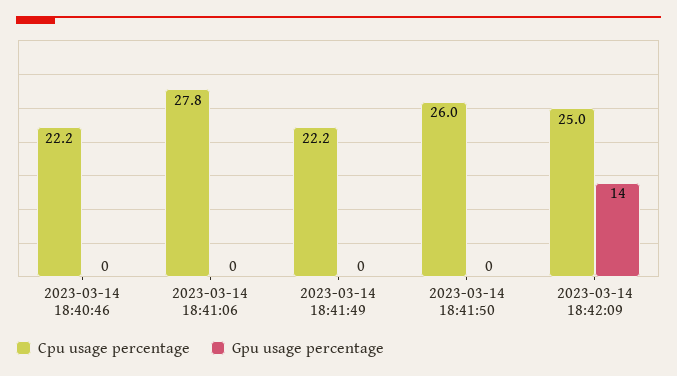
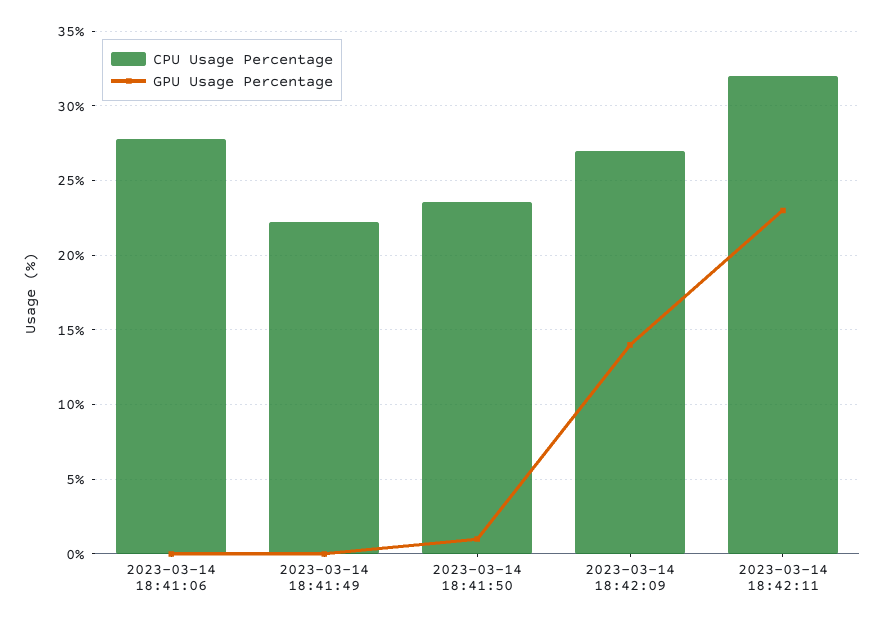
Cpu usage percentage, 2023-03-14 18:40:46: 22.2 -> none
Gpu usage percentage, 2023-03-14 18:40:46: 0 -> none
Cpu usage percentage, 2023-03-14 18:41:50: 26 -> 23.5
Gpu usage percentage, 2023-03-14 18:41:50: 0 -> 1
Cpu usage percentage, 2023-03-14 18:42:09: 25 -> 27
Cpu usage percentage, 2023-03-14 18:42:11: none -> 32
Gpu usage percentage, 2023-03-14 18:42:11: none -> 23

